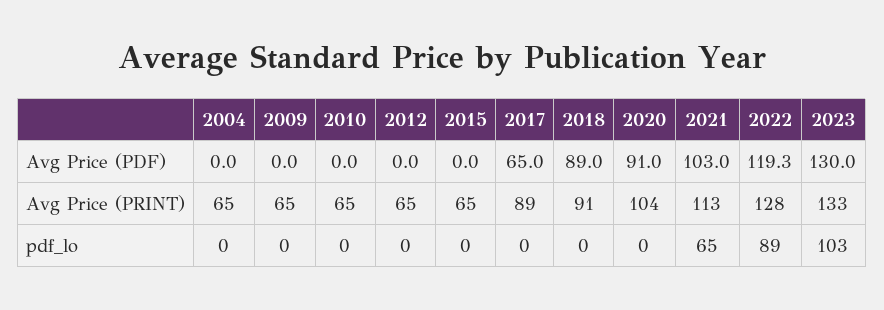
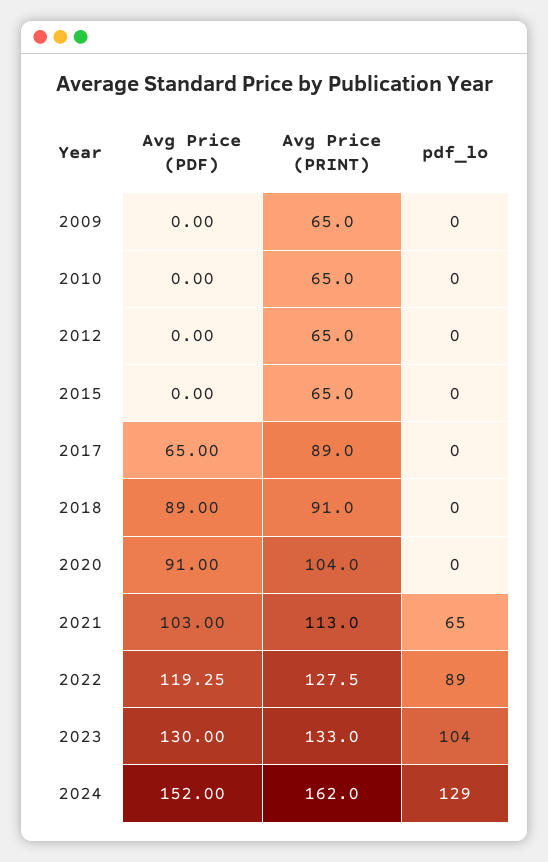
2004, Avg Price (PDF): 0 -> none
2004, Avg Price (PRINT): 65 -> none
2004, pdf_lo: 0 -> none
2023, pdf_lo: 103 -> 104
2024, Avg Price (PDF): none -> 152
2024, Avg Price (PRINT): none -> 162
2024, pdf_lo: none -> 129

